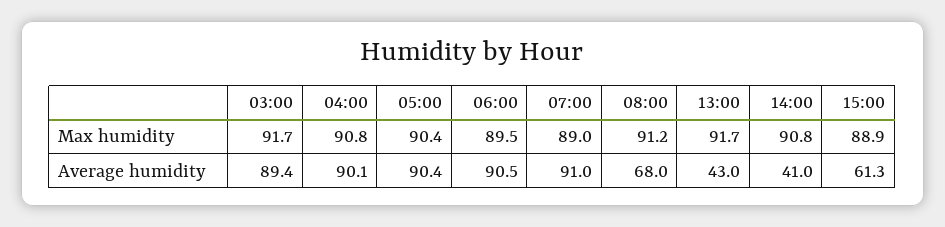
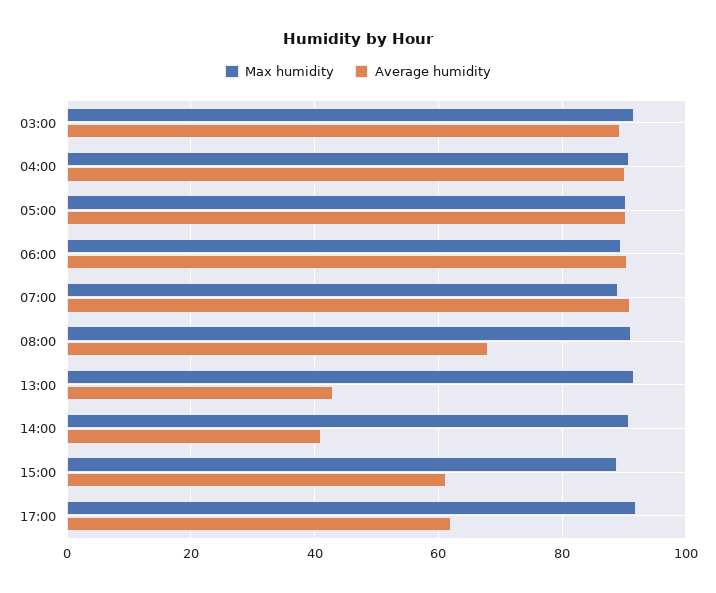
Max humidity, 17:00: none -> 92
Average humidity, 17:00: none -> 62

